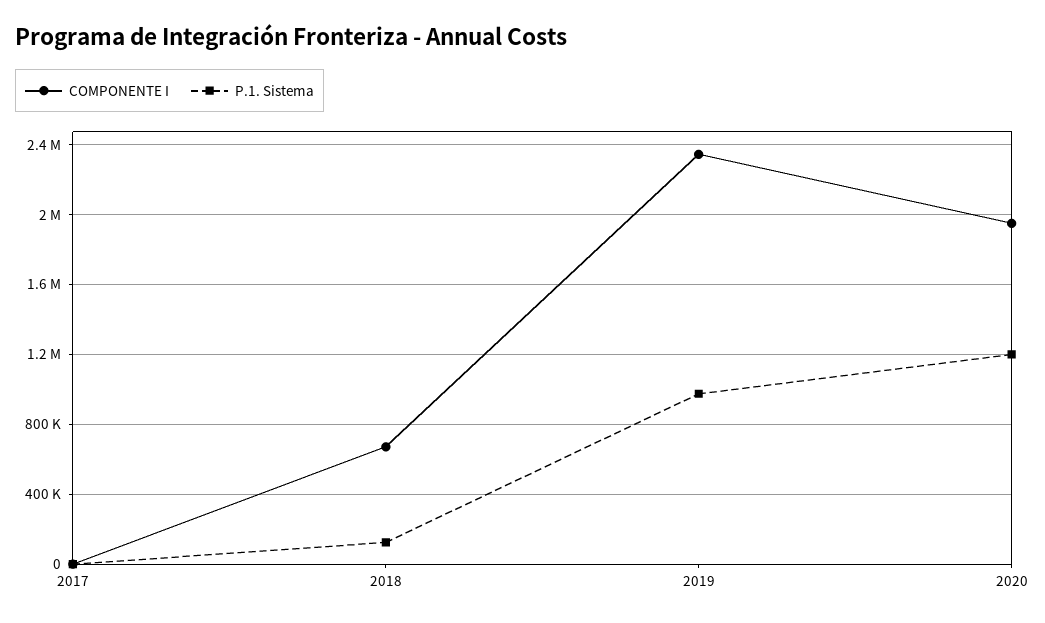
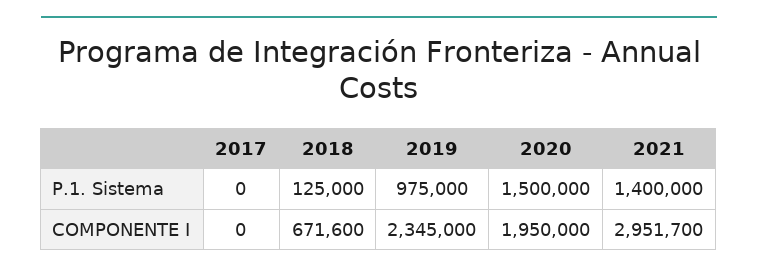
P.1. Sistema, 2020: 1200000 -> 1500000
P.1. Sistema, 2021: none -> 1400000
COMPONENTE I, 2021: none -> 2951700

